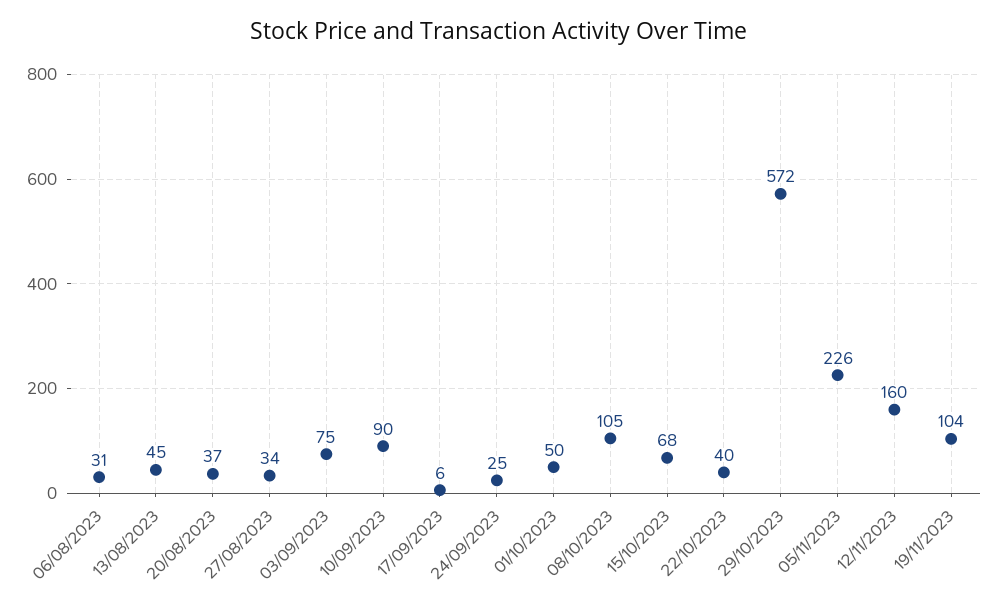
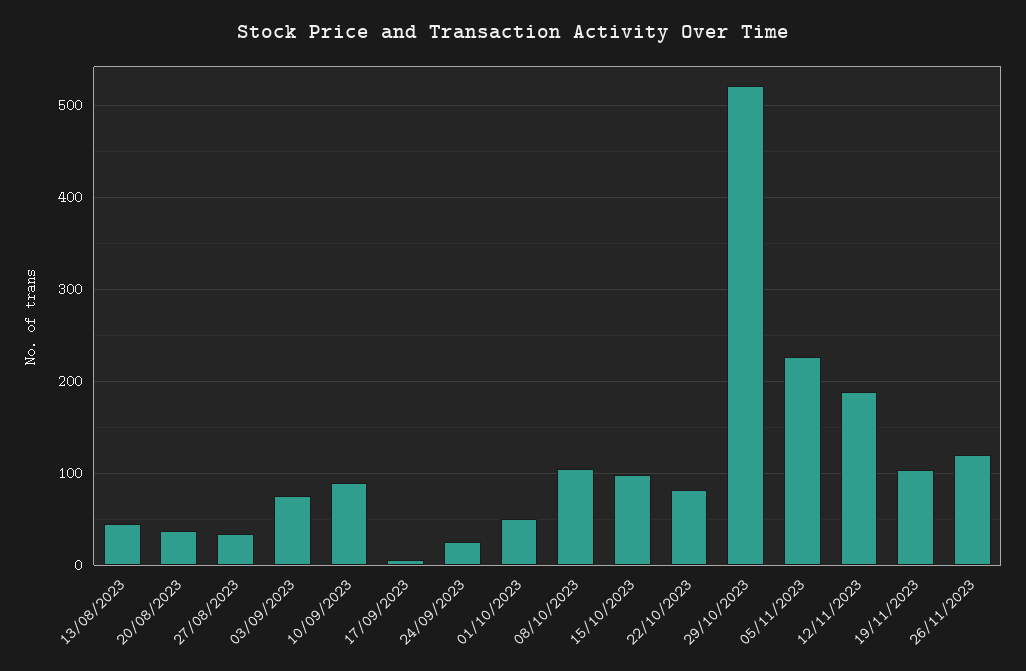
06/08/2023: 31 -> none
15/10/2023: 68 -> 100
22/10/2023: 40 -> 80
29/10/2023: 572 -> 520
12/11/2023: 160 -> 190
26/11/2023: none -> 120

